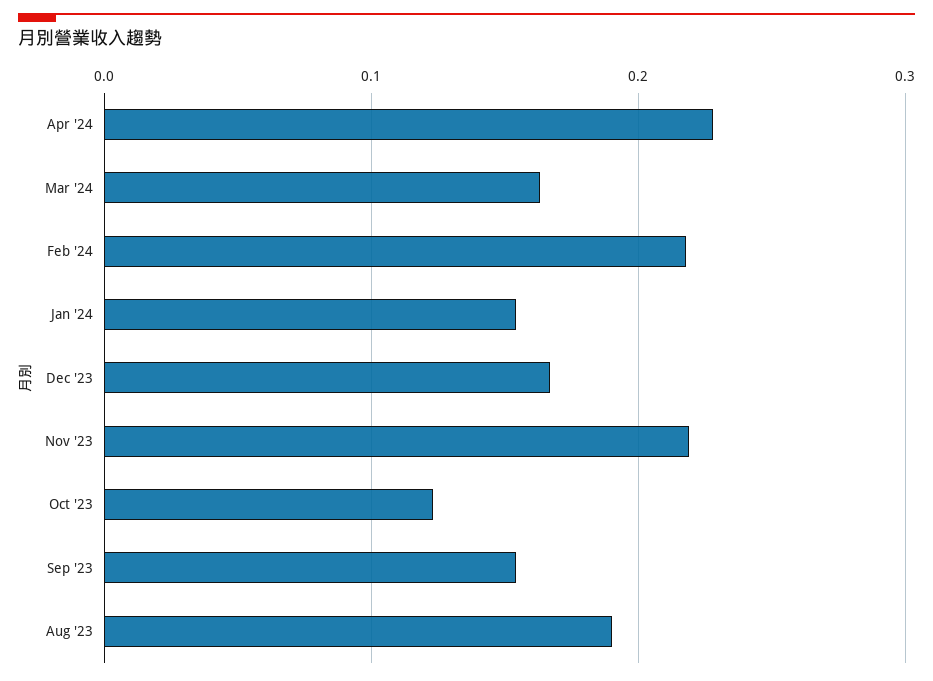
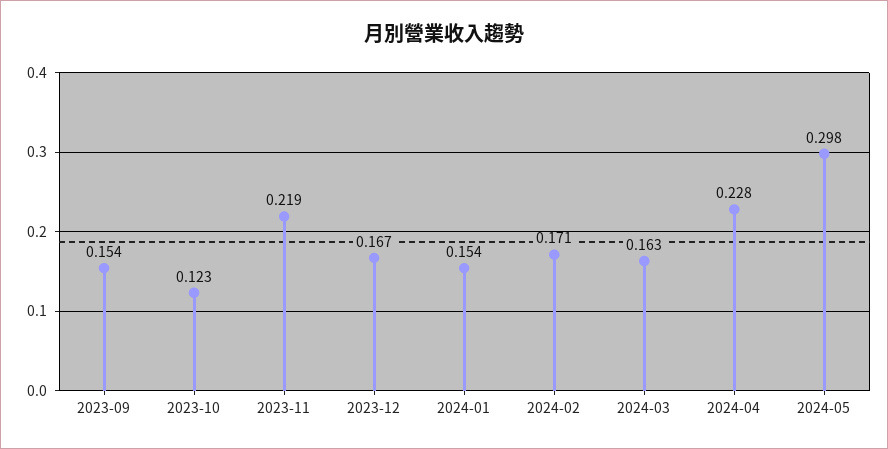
Feb '24: 0.22 -> 0.171
Aug '23: 0.19 -> none
2024-05: none -> 0.298

